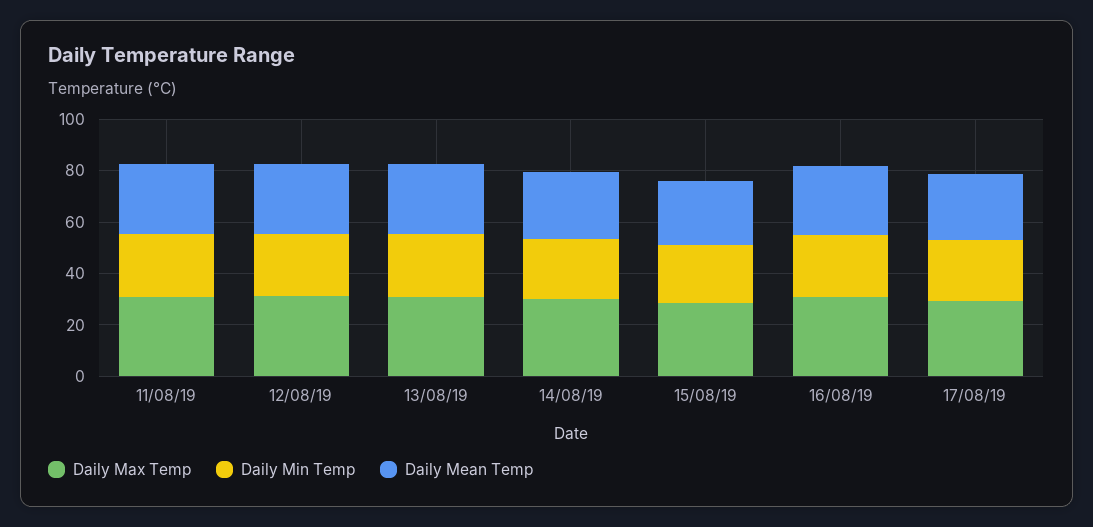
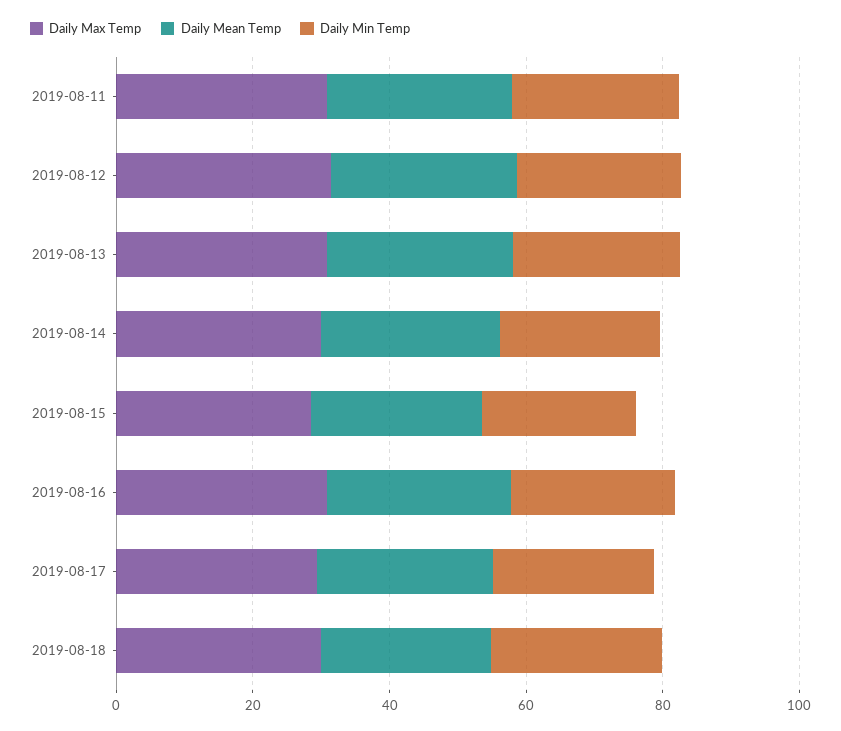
Daily Max Temp, 2019-08-18: none -> 30
Daily Mean Temp, 2019-08-18: none -> 25
Daily Min Temp, 2019-08-18: none -> 25

